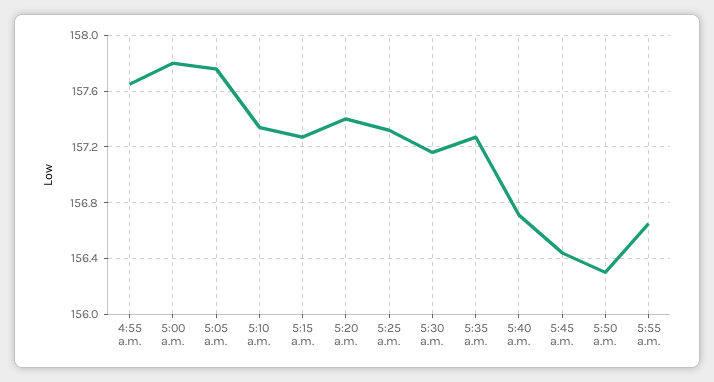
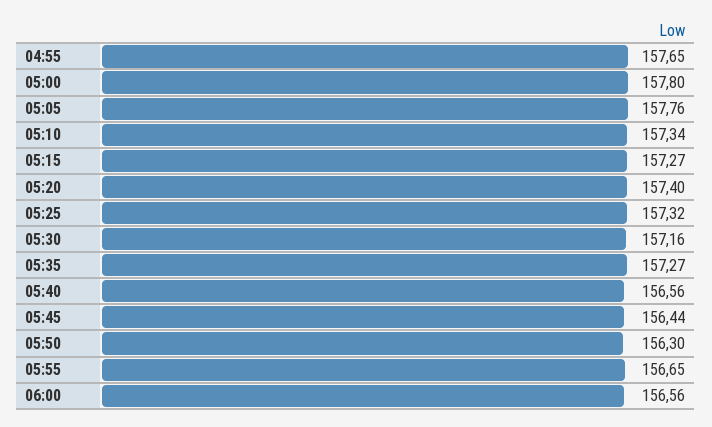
5:40 a.m.: 156.7 -> 156.56
06:00: none -> 156.56

